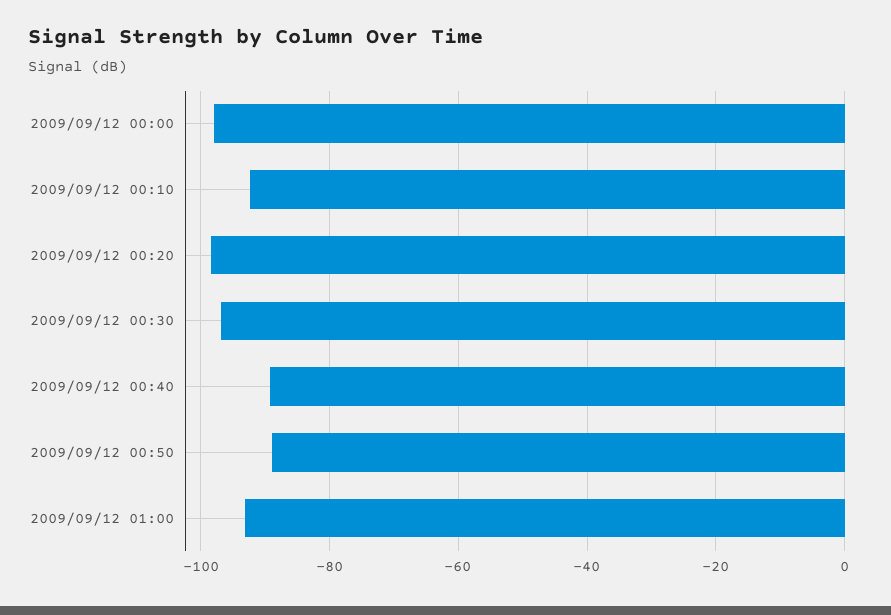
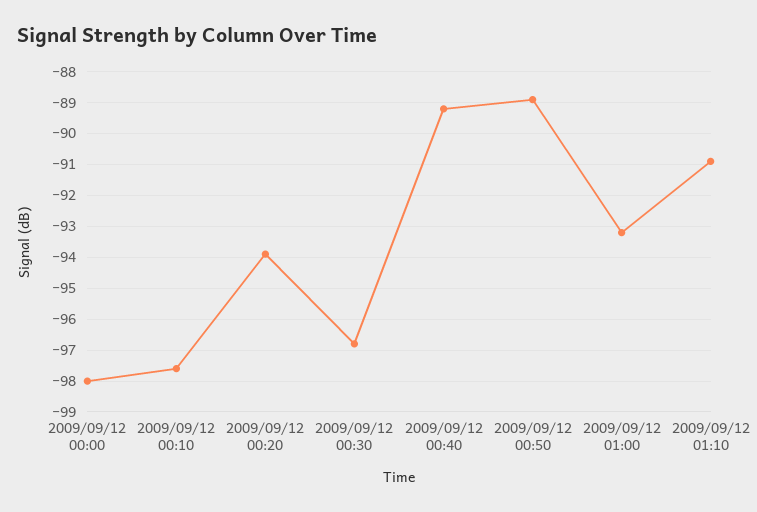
2009/09/12 00:10: -92 -> -97.5
2009/09/12 00:20: -98 -> -94
2009/09/12 01:10: none -> -91

